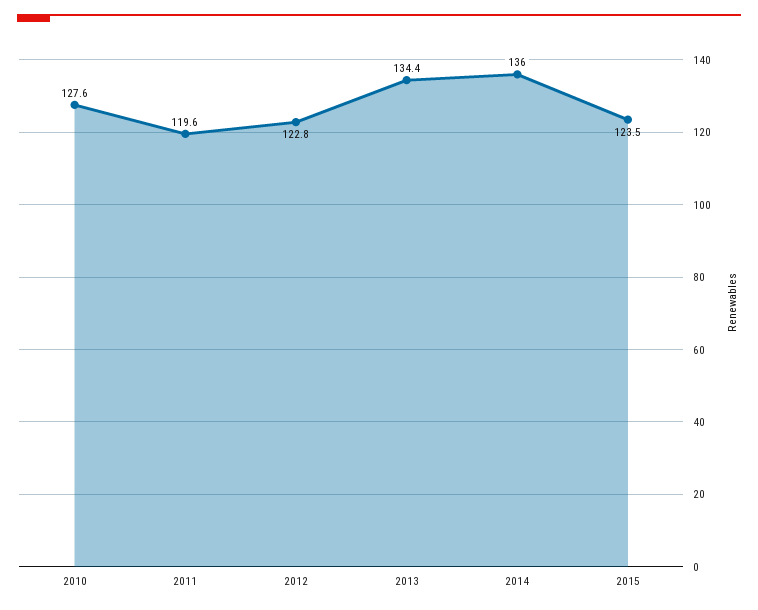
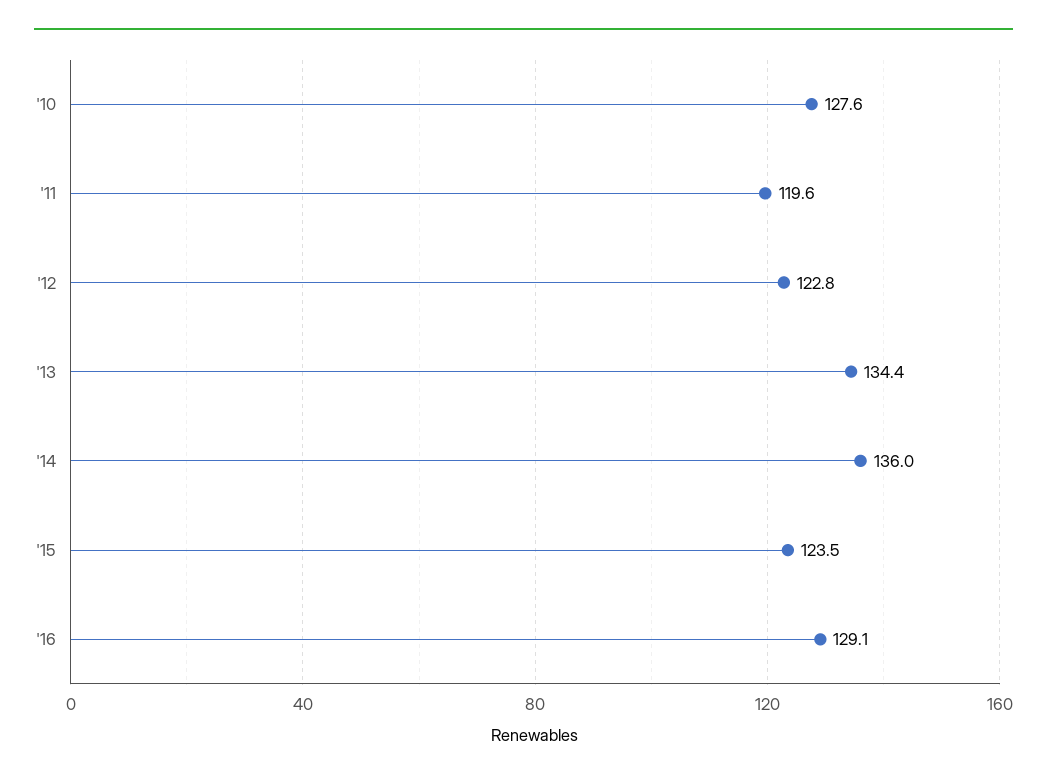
'16: none -> 129.1

